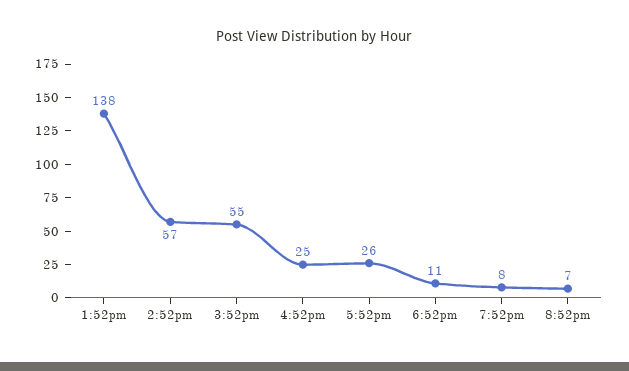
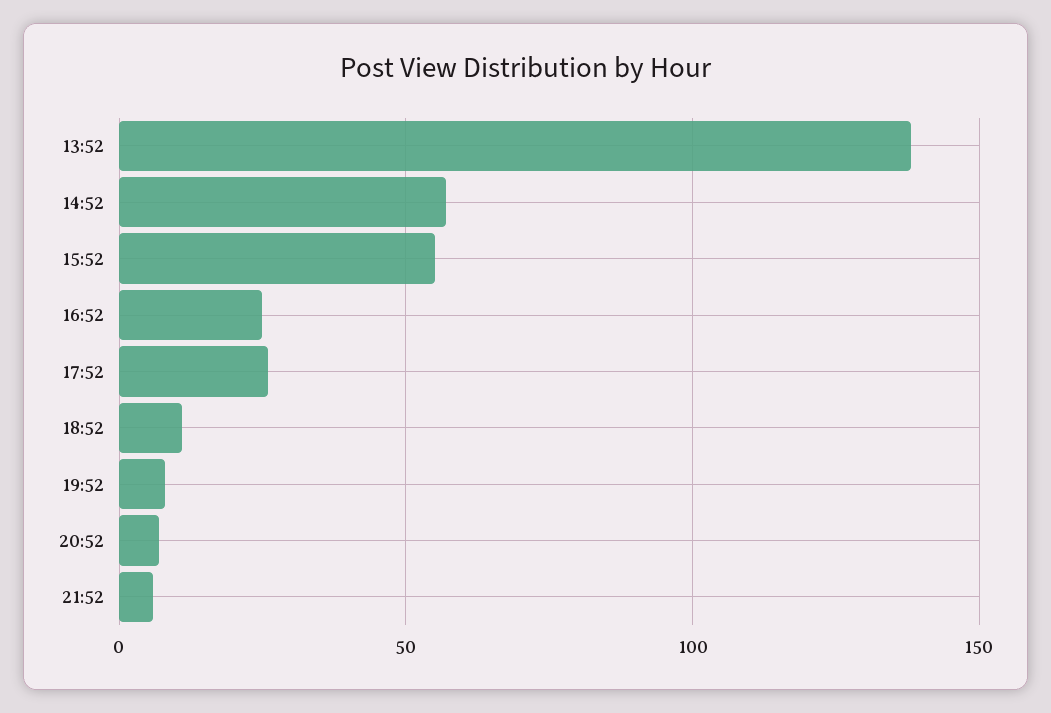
21:52: none -> 5

